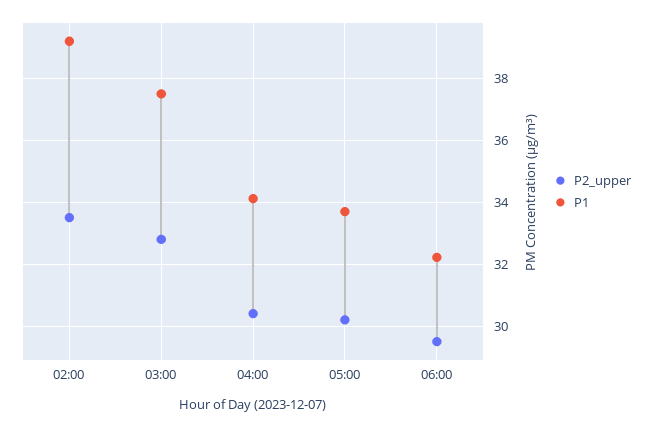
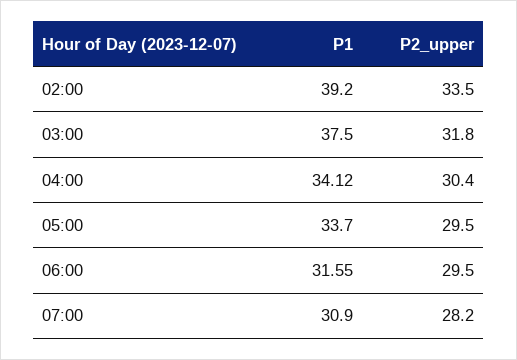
P2_upper, 03:00: 32.8 -> 31.8
P2_upper, 05:00: 30.2 -> 29.5
P1, 06:00: 32.2 -> 31.55
P1, 07:00: none -> 30.9
P2_upper, 07:00: none -> 28.2

